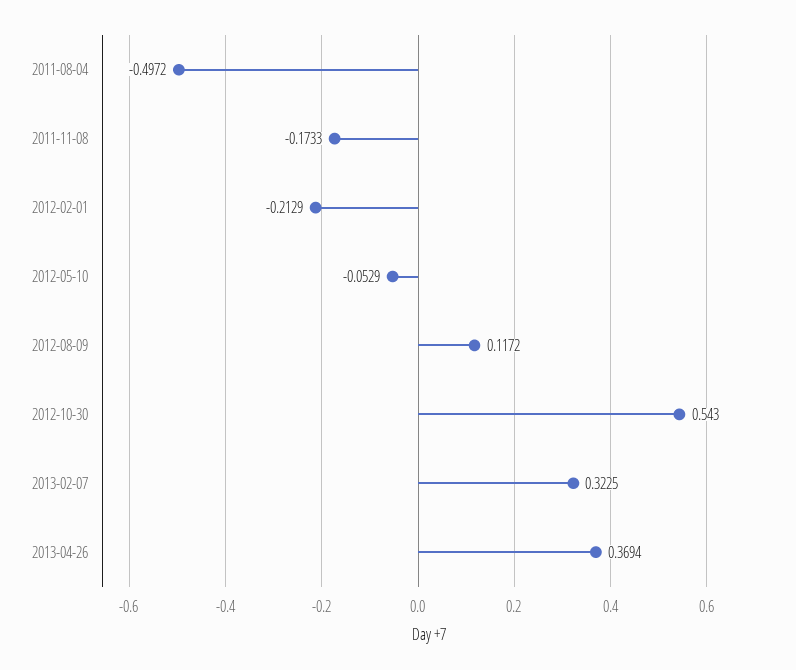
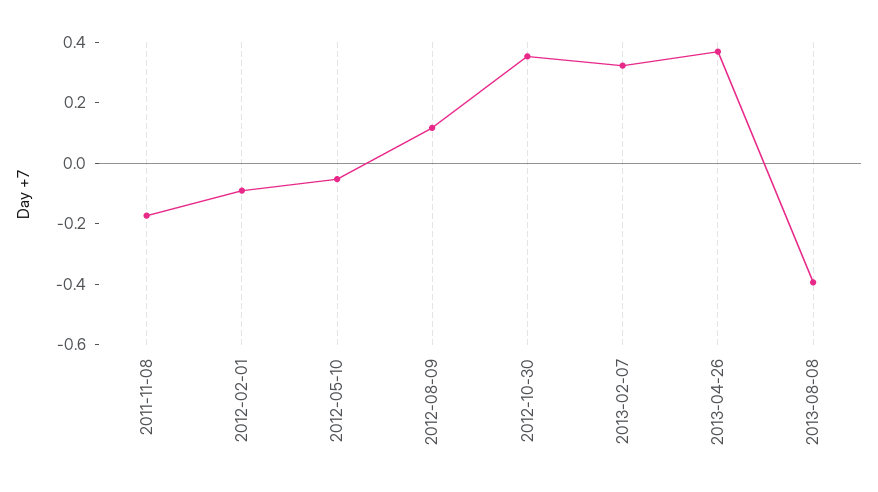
2011-08-04: -0.4972 -> none
2012-02-01: -0.2129 -> -0.1
2012-10-30: 0.543 -> 0.35
2013-08-08: none -> -0.4

